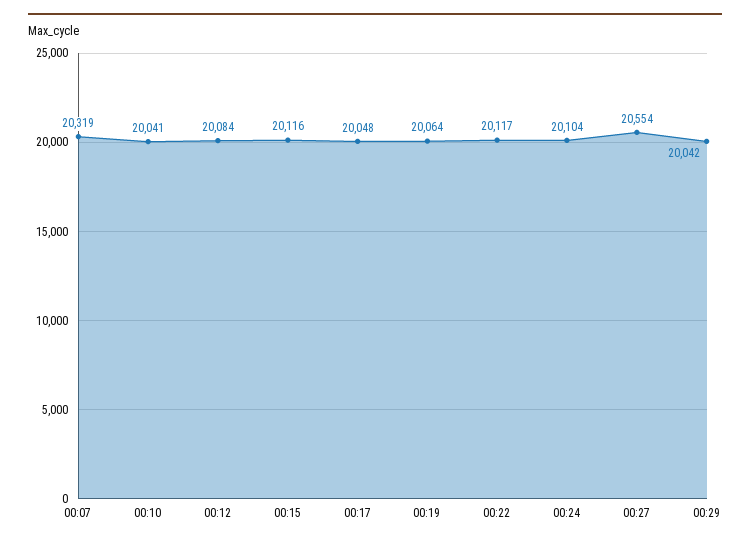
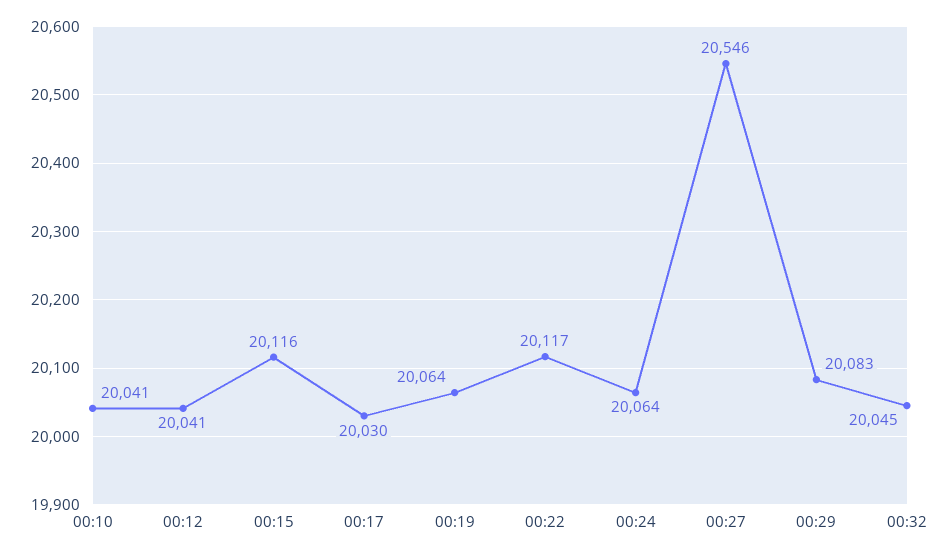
00:07: 20319 -> none
00:12: 20084 -> 20041
00:17: 20048 -> 20030
00:24: 20104 -> 20064
00:27: 20554 -> 20546
00:29: 20042 -> 20083
00:32: none -> 20045

